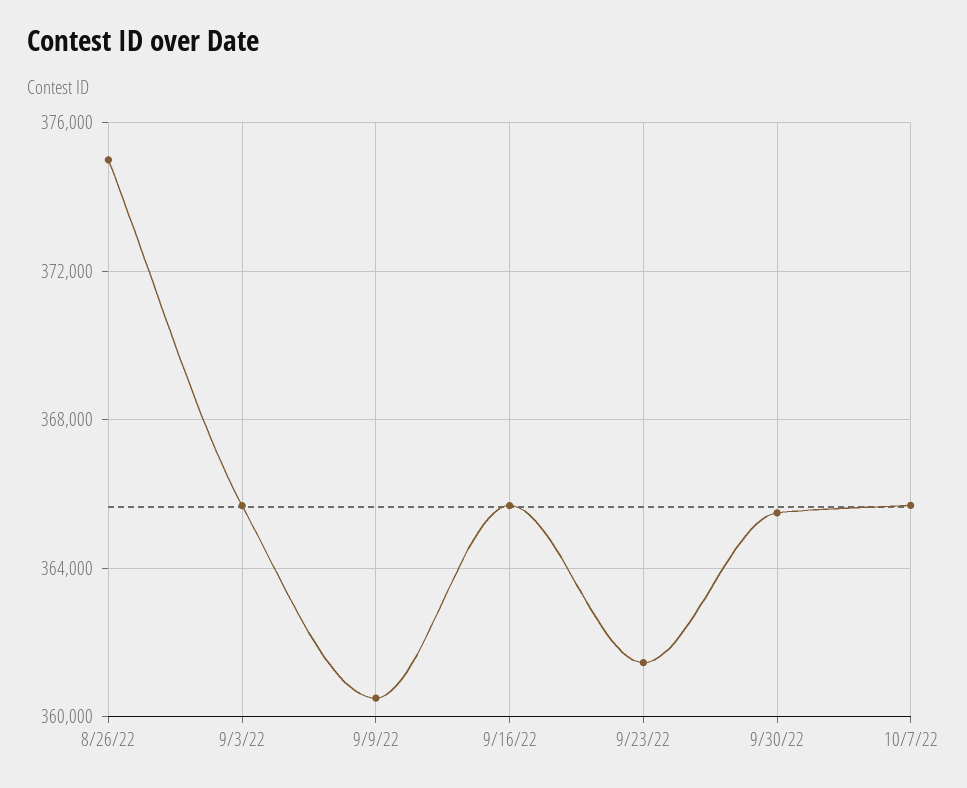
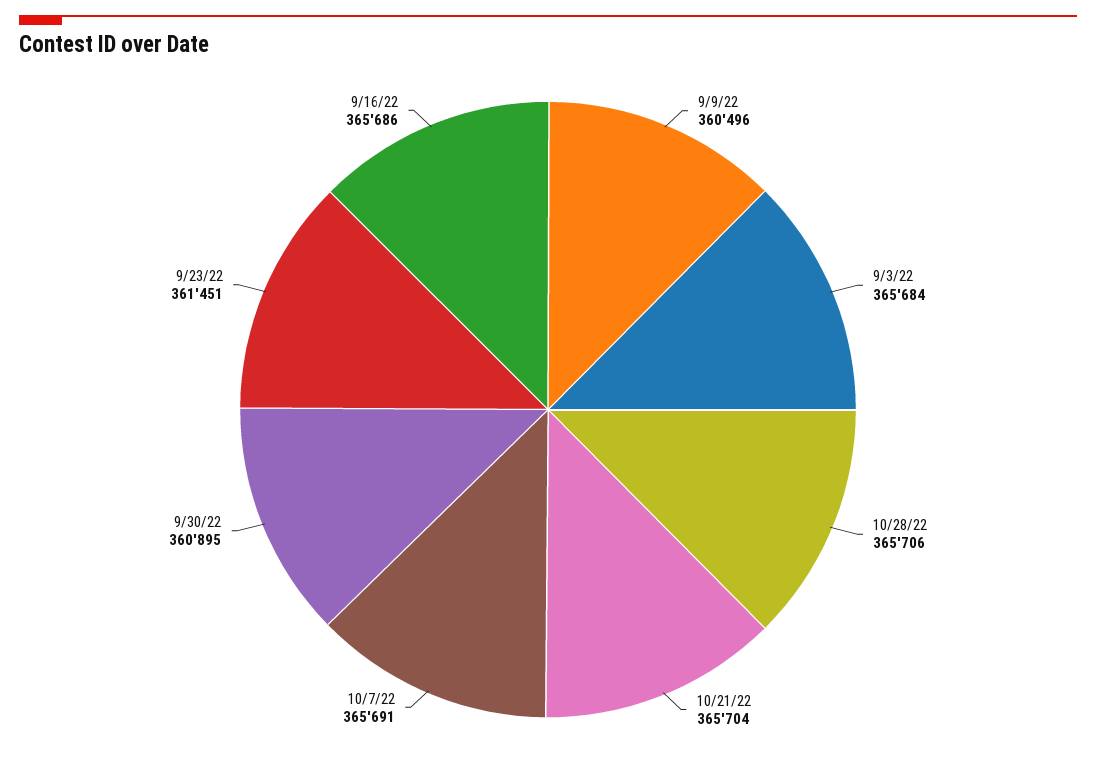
8/26/22: 375000 -> none
9/30/22: 365500 -> 360895
10/28/22: none -> 365706
10/21/22: none -> 365704

